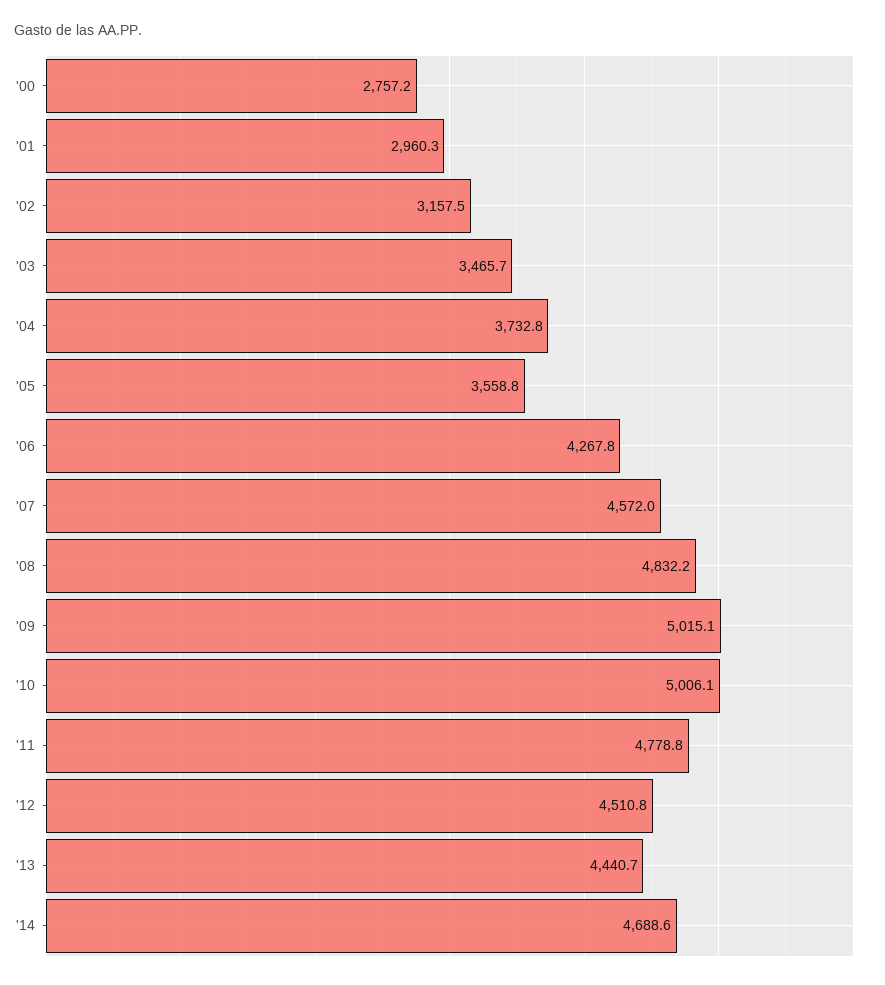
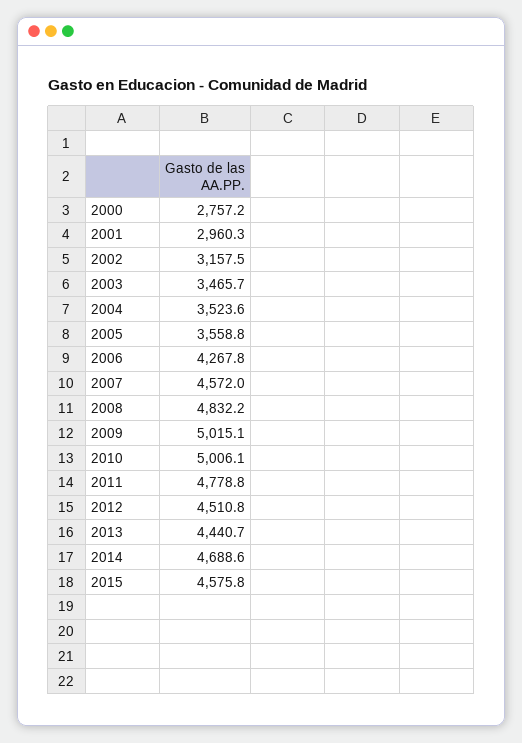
'04: 3732.8 -> 3523.6
2015: none -> 4575.8

